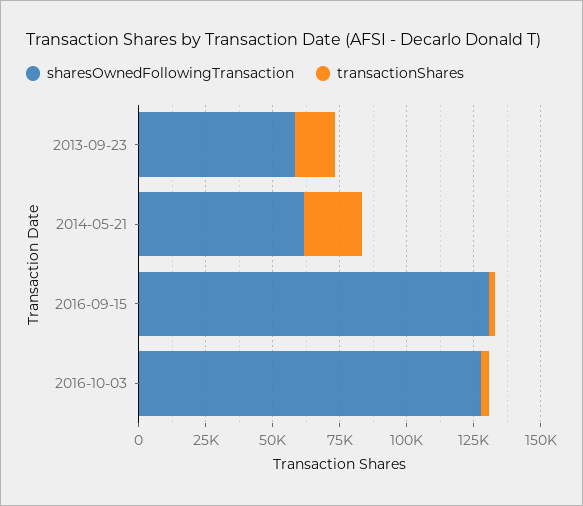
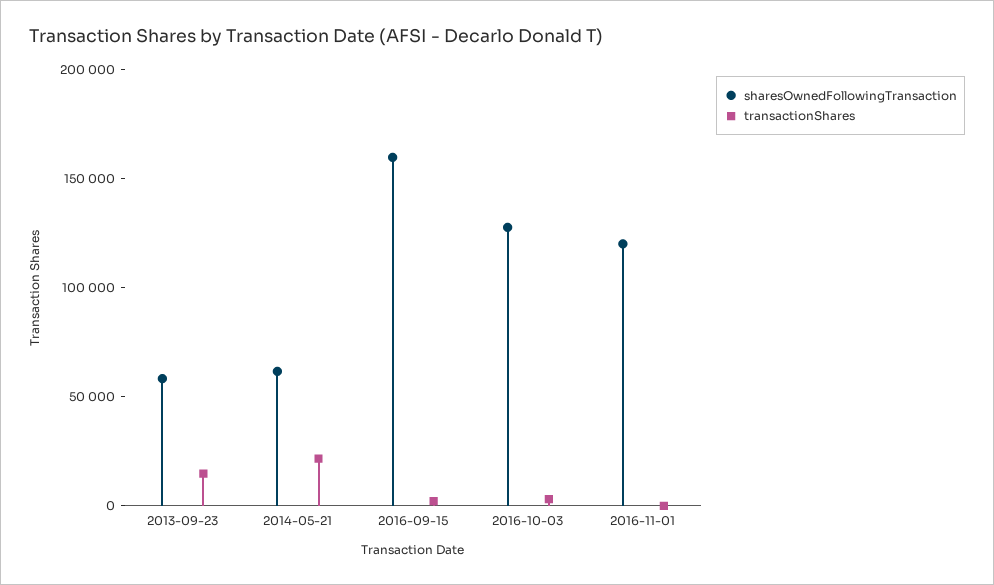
sharesOwnedFollowingTransaction, 2016-09-15: 130000 -> 160000
sharesOwnedFollowingTransaction, 2016-11-01: none -> 120000
transactionShares, 2016-11-01: none -> 0

